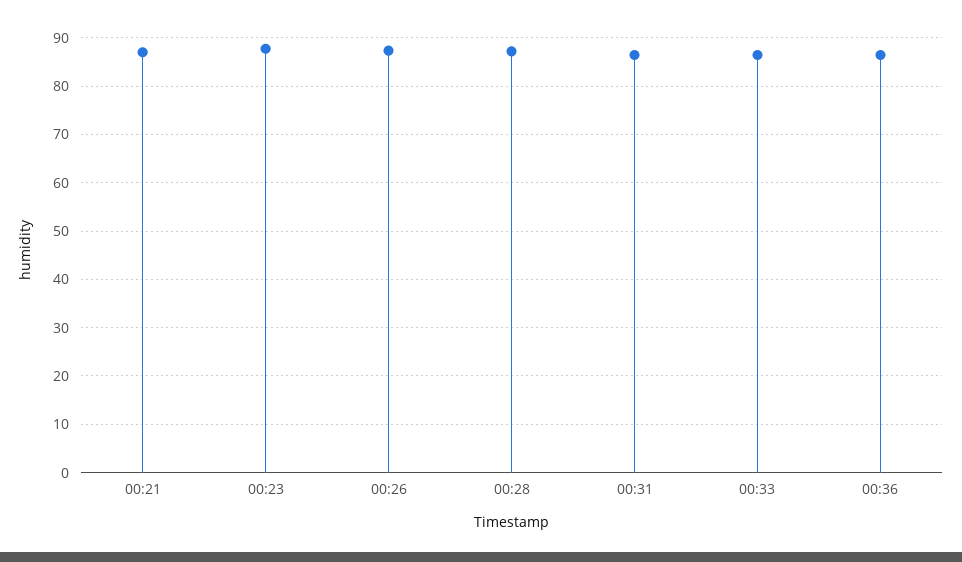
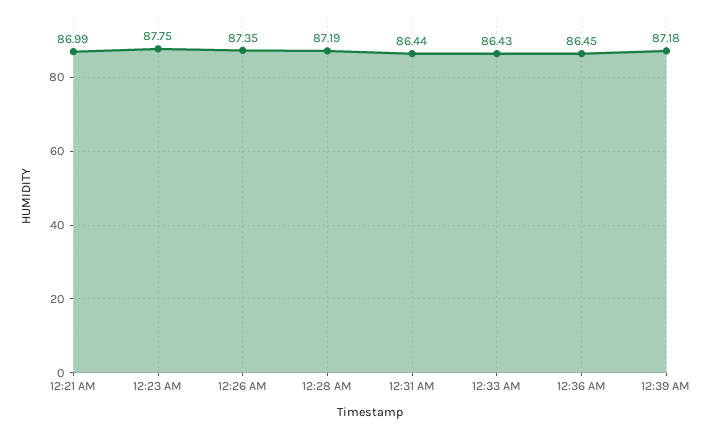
12:39 AM: none -> 87.18

